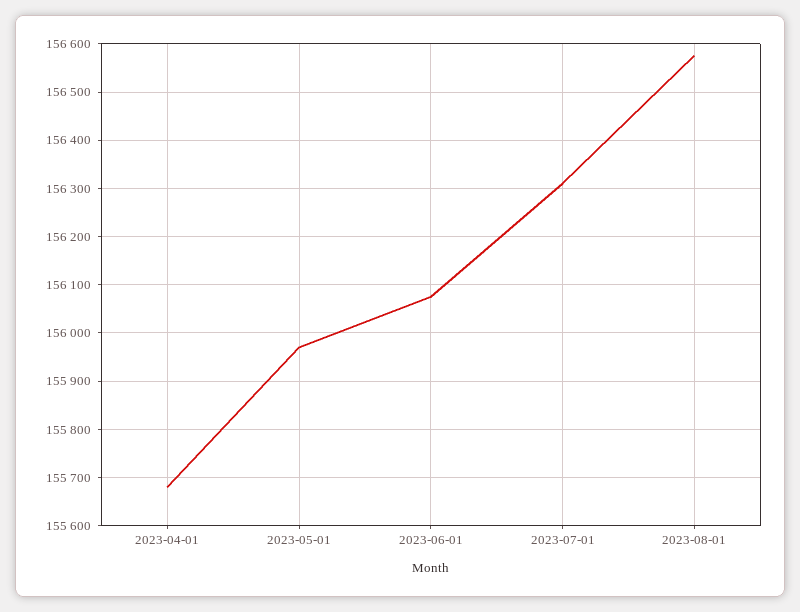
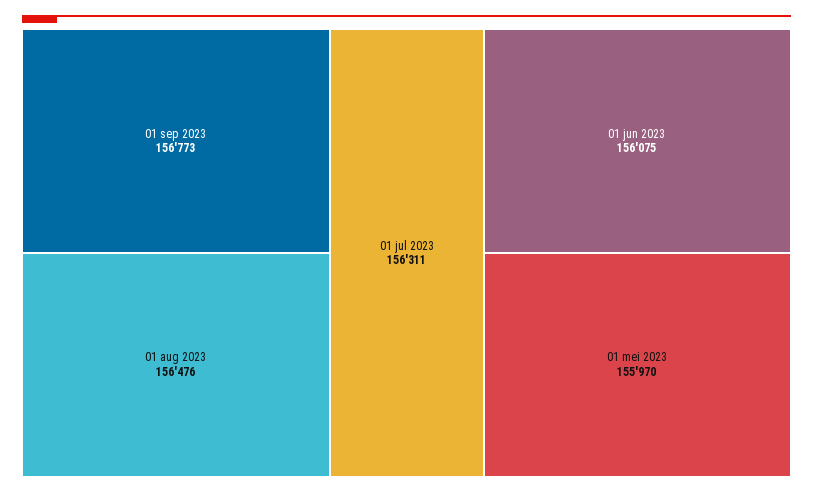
2023-04-01: 155680 -> none
2023-08-01: 156580 -> 156476
01 sep 2023: none -> 156773

